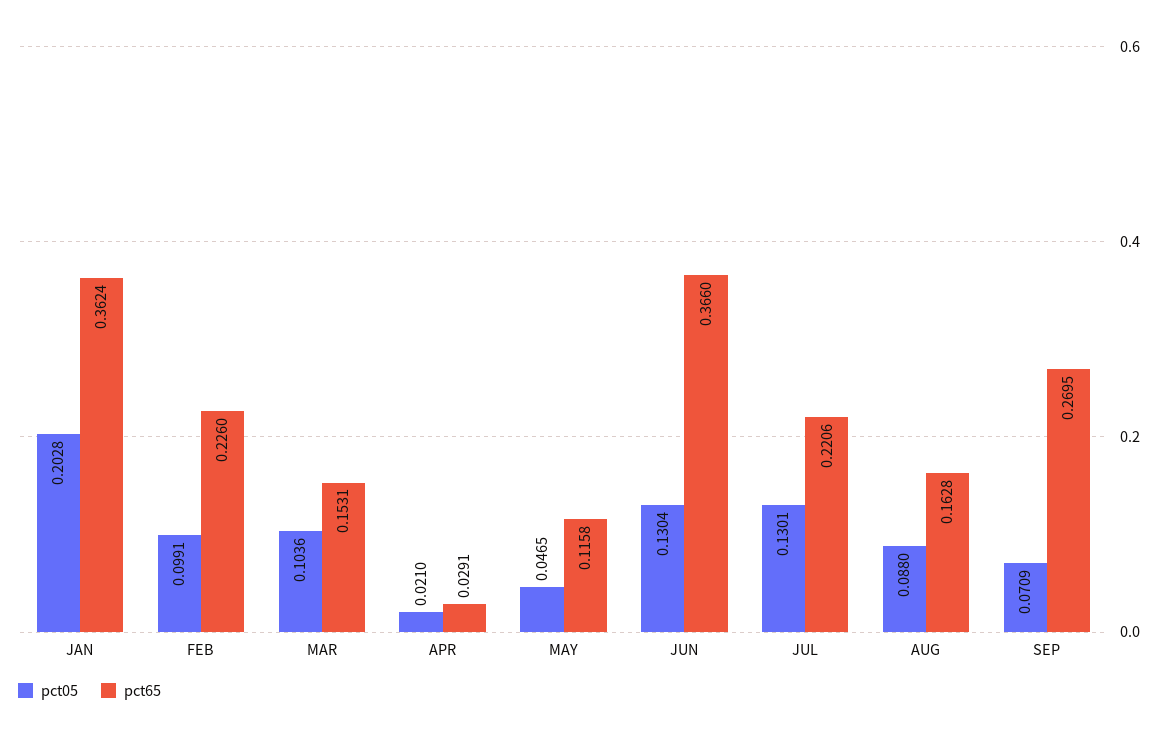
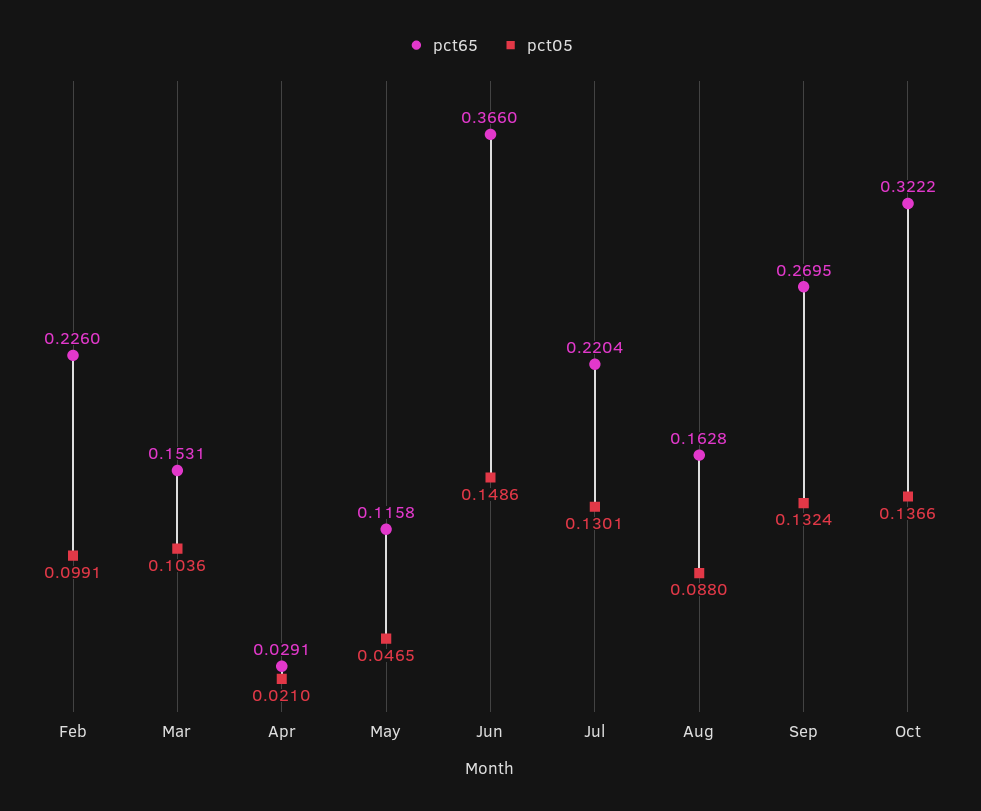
pct05, JAN: 0.2028 -> none
pct65, JAN: 0.3624 -> none
pct05, JUN: 0.1304 -> 0.1486
pct65, JUL: 0.2206 -> 0.2204
pct05, SEP: 0.0709 -> 0.1324
pct65, Oct: none -> 0.3222
pct05, Oct: none -> 0.1366

